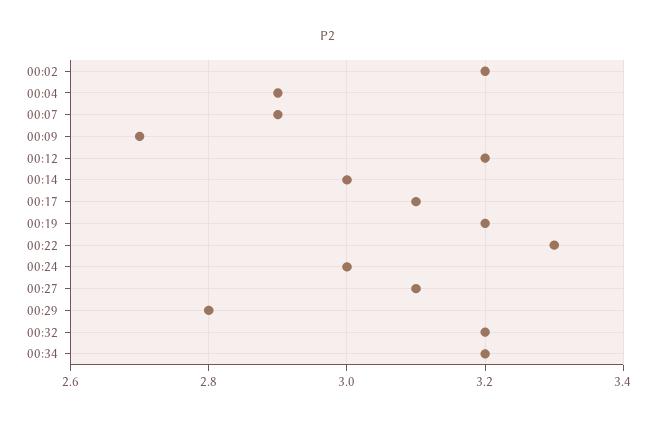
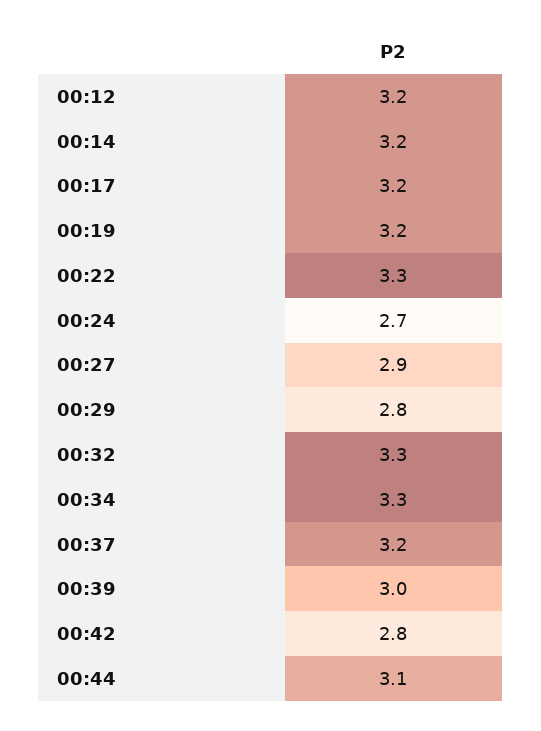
00:02: 3.2 -> none
00:04: 2.9 -> none
00:07: 2.9 -> none
00:09: 2.7 -> none
00:14: 3 -> 3.2
00:17: 3.1 -> 3.2
00:24: 3 -> 2.7
00:27: 3.1 -> 2.9
00:32: 3.2 -> 3.3
00:34: 3.2 -> 3.3
00:37: none -> 3.2
00:39: none -> 3
00:42: none -> 2.8
00:44: none -> 3.1

